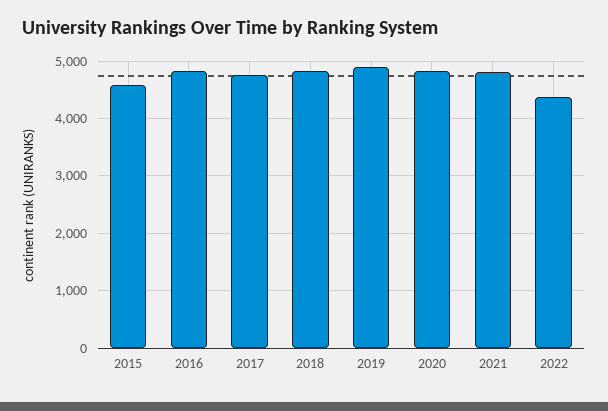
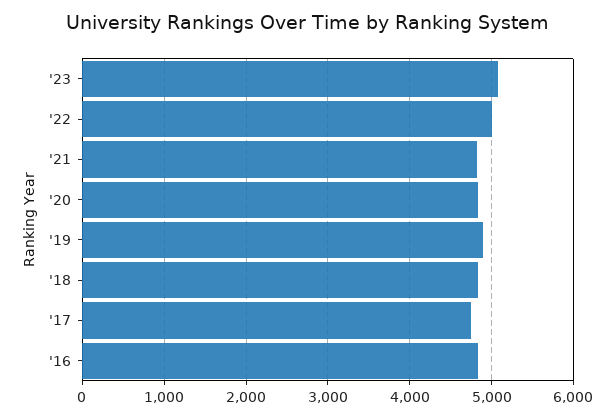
2015: 4600 -> none
2022: 4400 -> 5000
'23: none -> 5100

